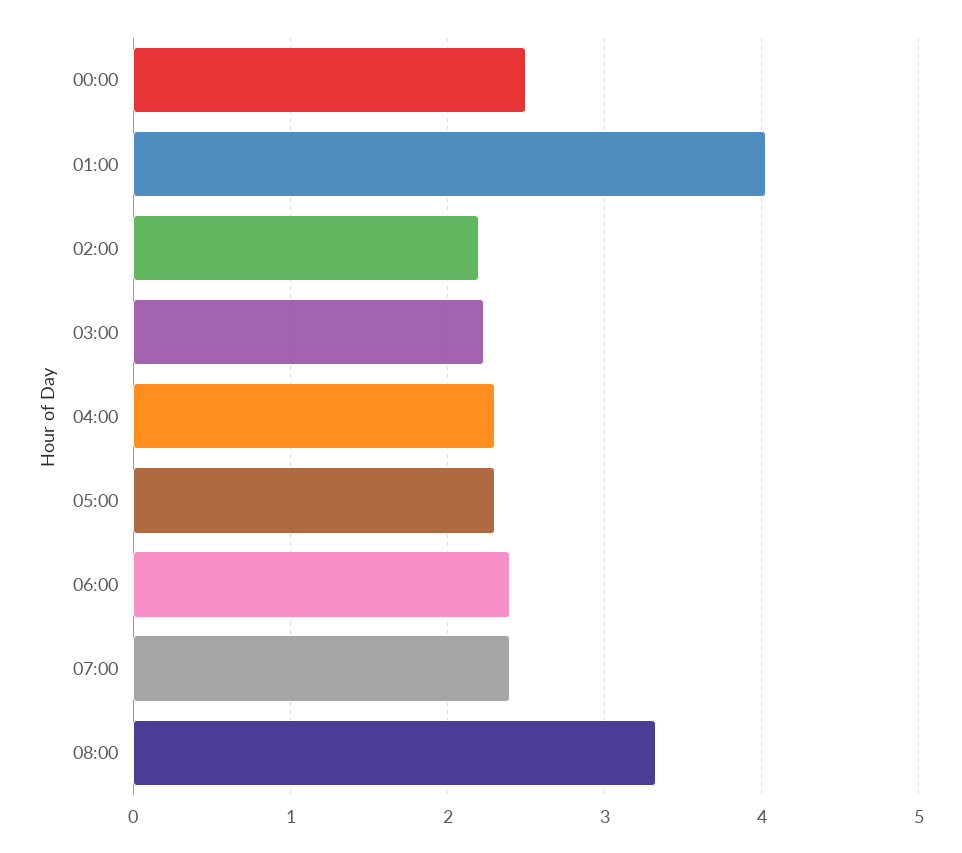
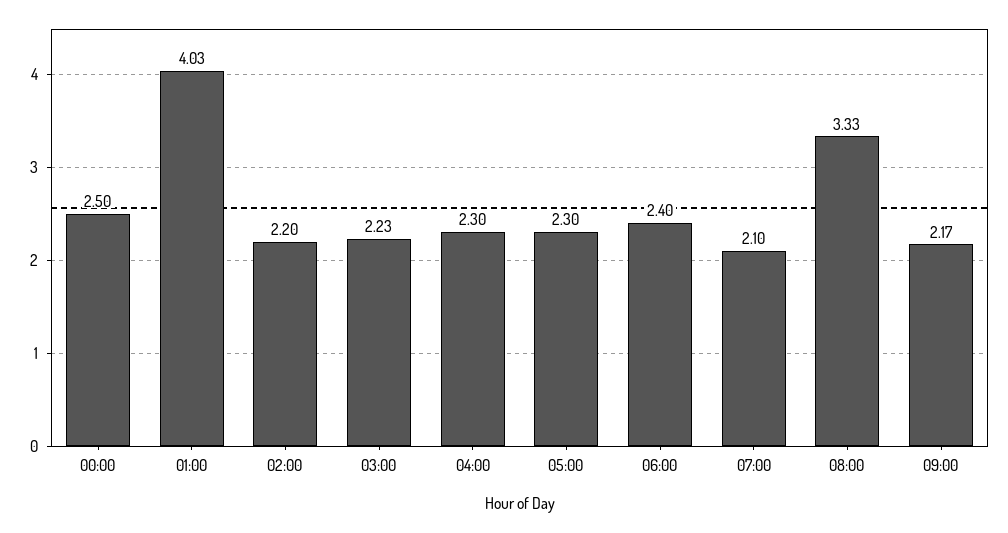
07:00: 2.4 -> 2.1
09:00: none -> 2.17

